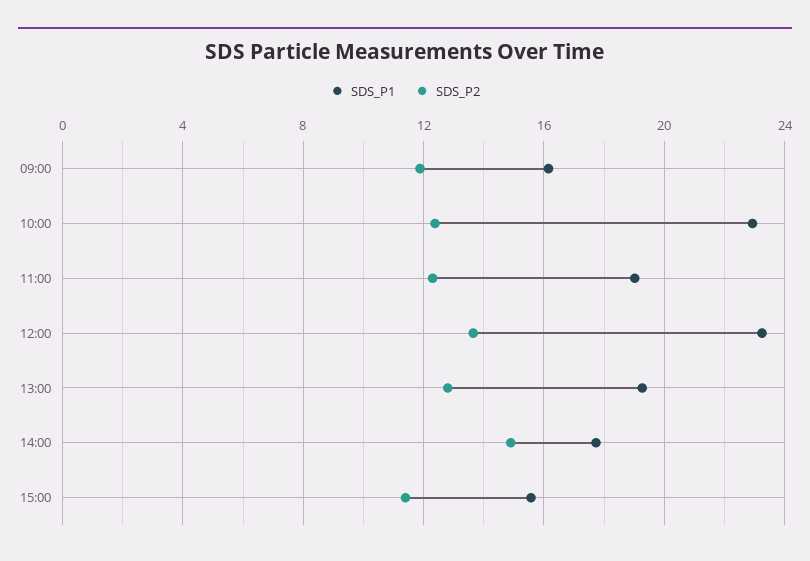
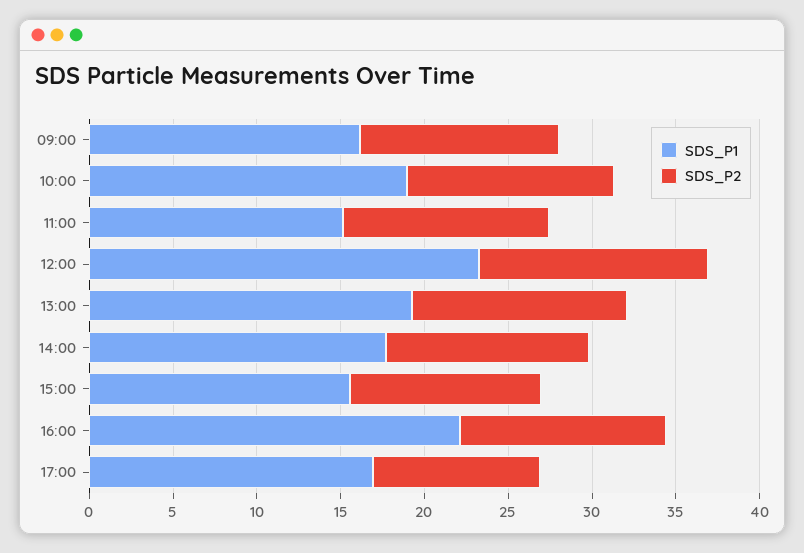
SDS_P1, 10:00: 23 -> 19
SDS_P1, 11:00: 19 -> 15
SDS_P2, 14:00: 15 -> 12
SDS_P1, 16:00: none -> 22
SDS_P2, 16:00: none -> 12
SDS_P1, 17:00: none -> 17
SDS_P2, 17:00: none -> 10

